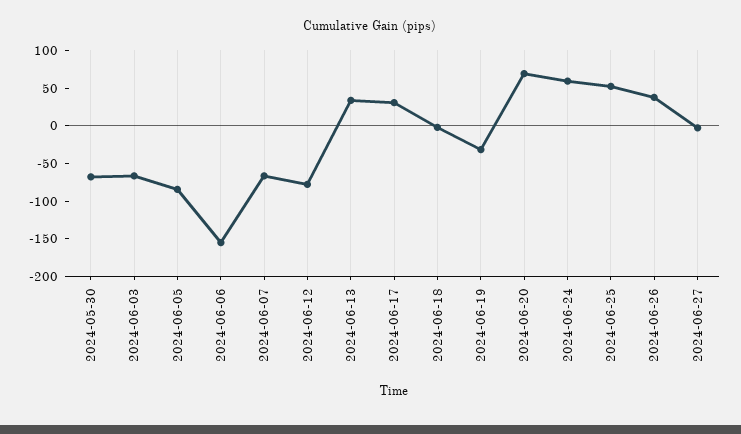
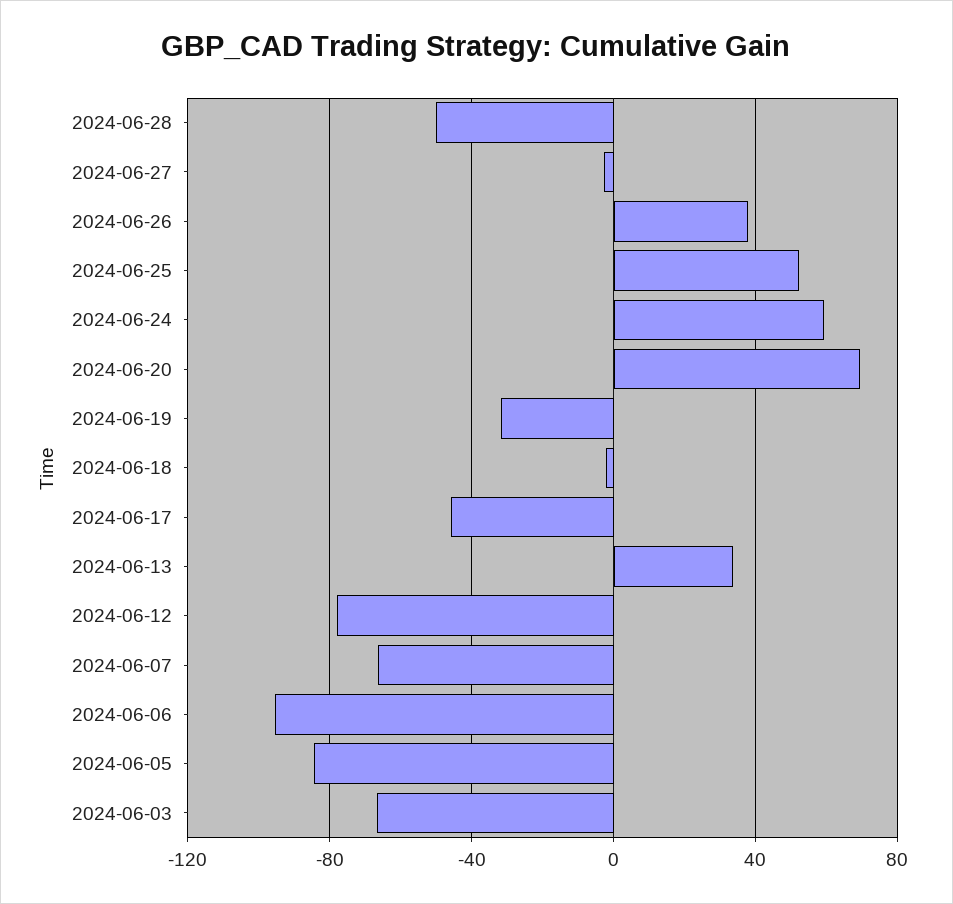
2024-05-30: -75 -> none
2024-06-06: -150 -> -95
2024-06-17: 25 -> -45
2024-06-28: none -> -50

